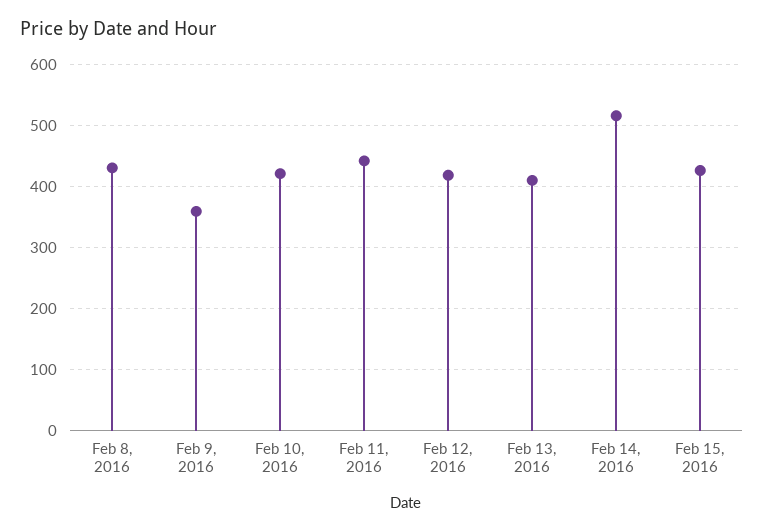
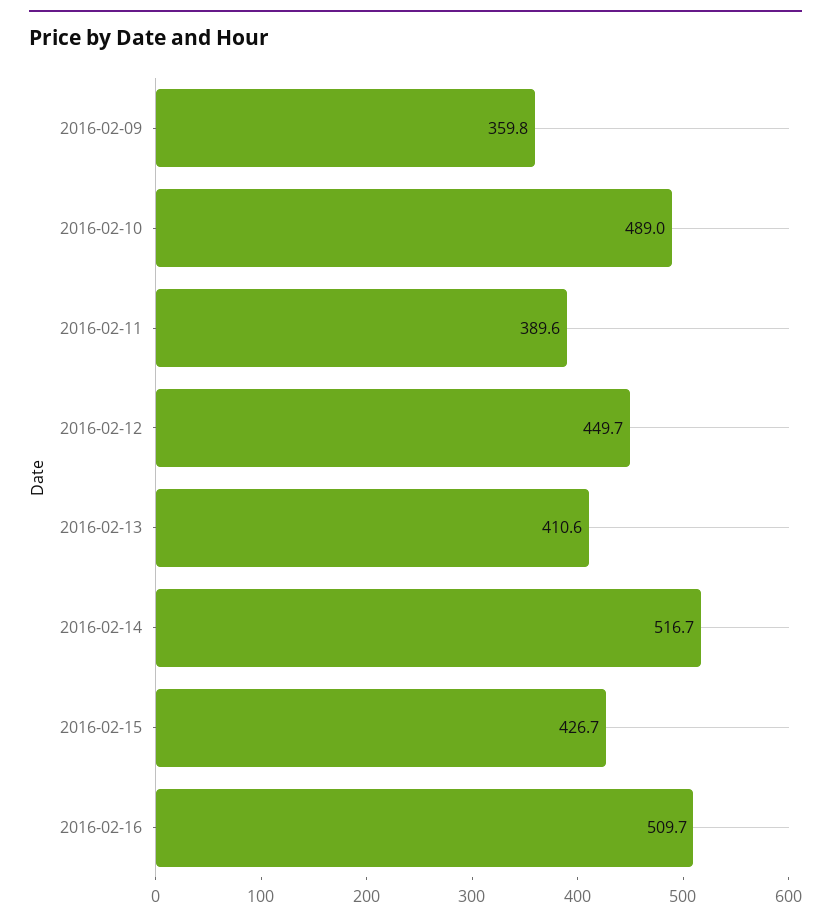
Feb 8, 2016: 430 -> none
Feb 10, 2016: 420 -> 489
Feb 11, 2016: 440 -> 389.6
Feb 12, 2016: 420 -> 449.7
2016-02-16: none -> 509.7

